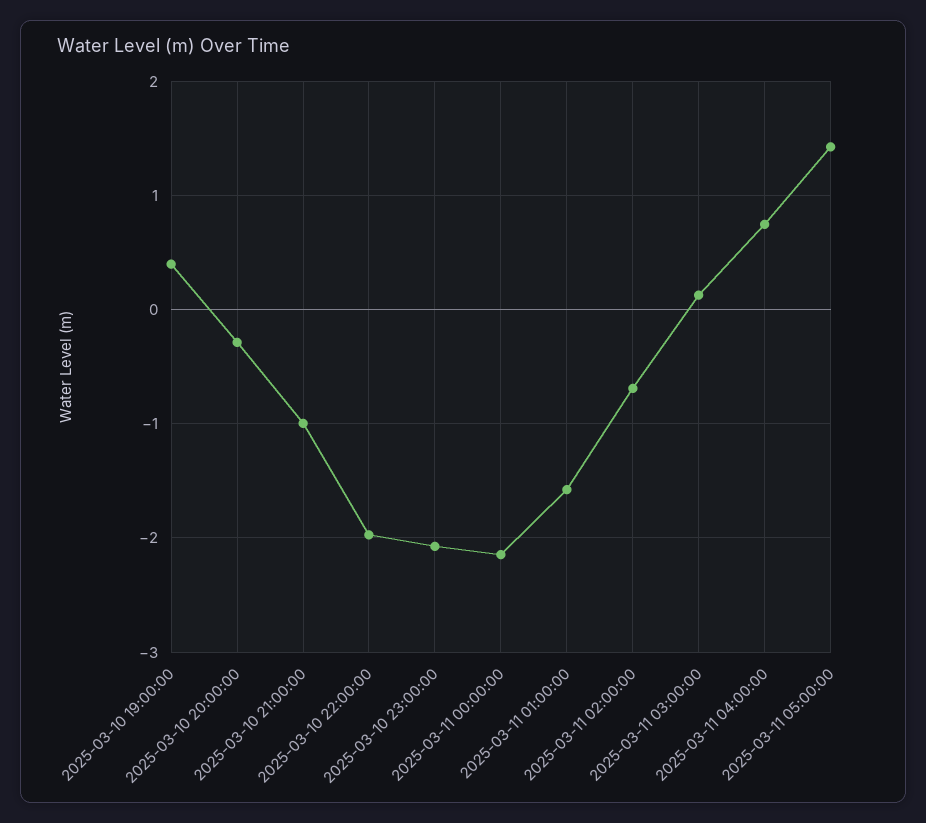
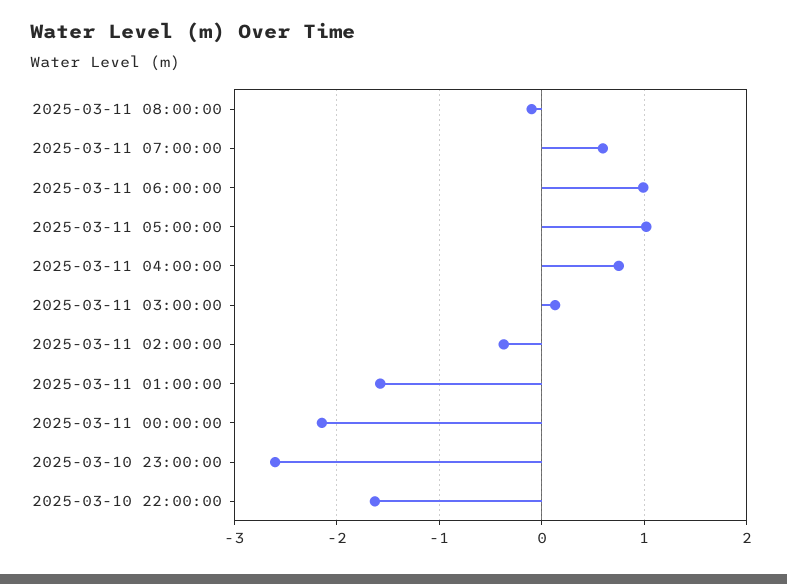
2025-03-10 19:00:00: 0.4 -> none
2025-03-10 20:00:00: -0.3 -> none
2025-03-10 21:00:00: -1 -> none
2025-03-10 22:00:00: -2 -> -1.6
2025-03-10 23:00:00: -2.1 -> -2.6
2025-03-11 02:00:00: -0.7 -> -0.4
2025-03-11 05:00:00: 1.4 -> 1
2025-03-11 08:00:00: none -> -0.1
2025-03-11 07:00:00: none -> 0.6
2025-03-11 06:00:00: none -> 1

